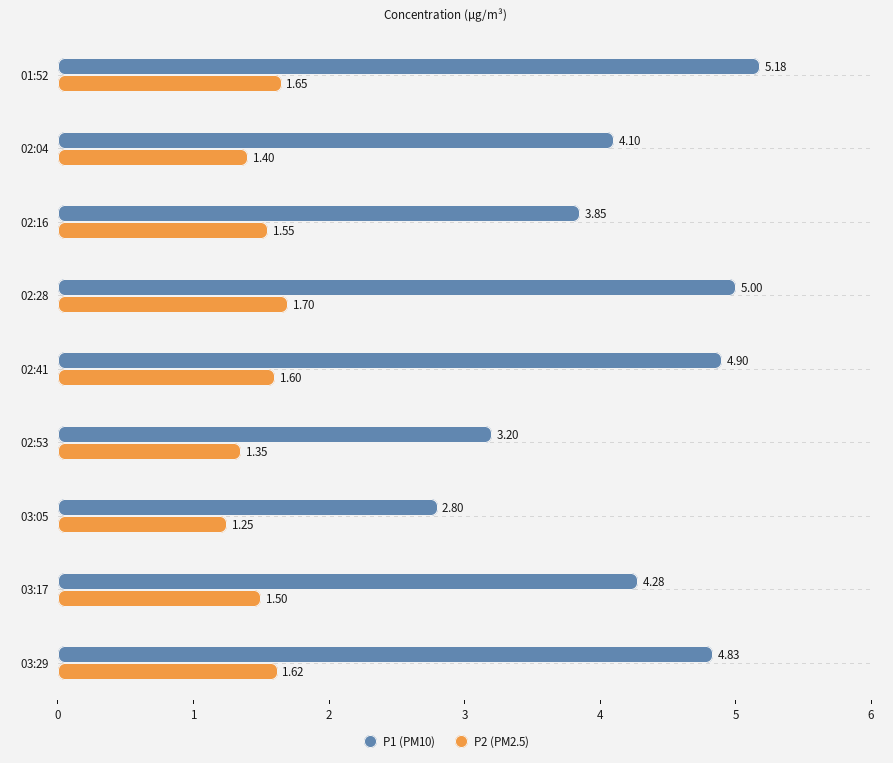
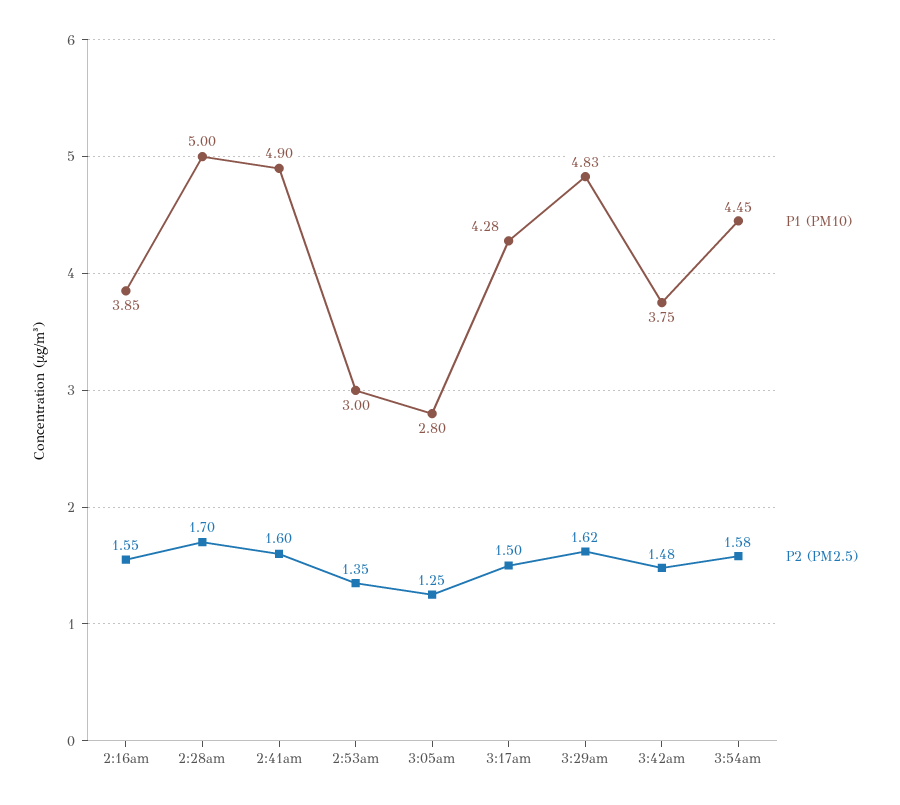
P1 (PM10), 01:52: 5.18 -> none
P2 (PM2.5), 01:52: 1.65 -> none
P1 (PM10), 02:04: 4.1 -> none
P2 (PM2.5), 02:04: 1.4 -> none
P1 (PM10), 02:53: 3.2 -> 3
P1 (PM10), 3:42am: none -> 3.75
P2 (PM2.5), 3:42am: none -> 1.48
P1 (PM10), 3:54am: none -> 4.45
P2 (PM2.5), 3:54am: none -> 1.58

